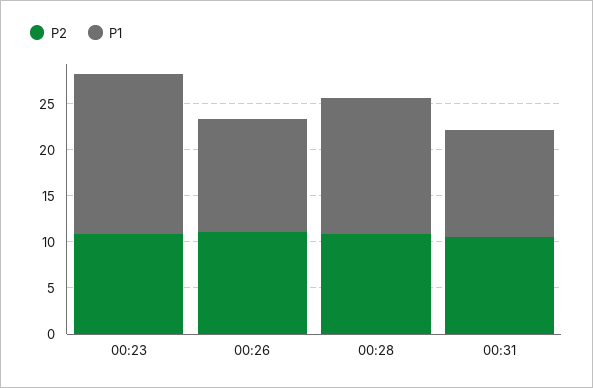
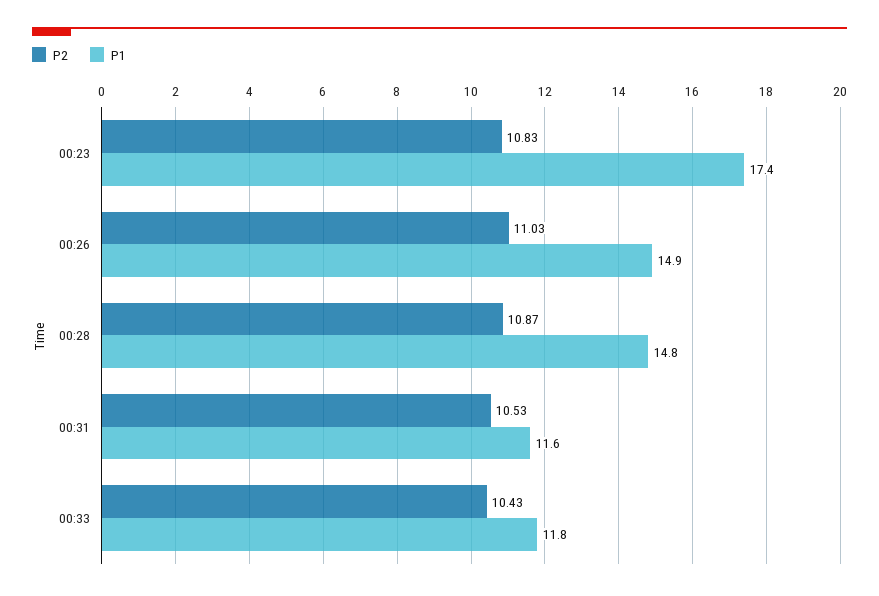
P1, 00:26: 12 -> 14.9
P2, 00:33: none -> 10.43
P1, 00:33: none -> 11.8

